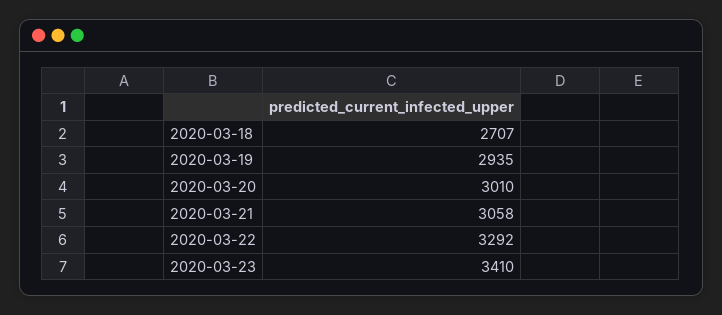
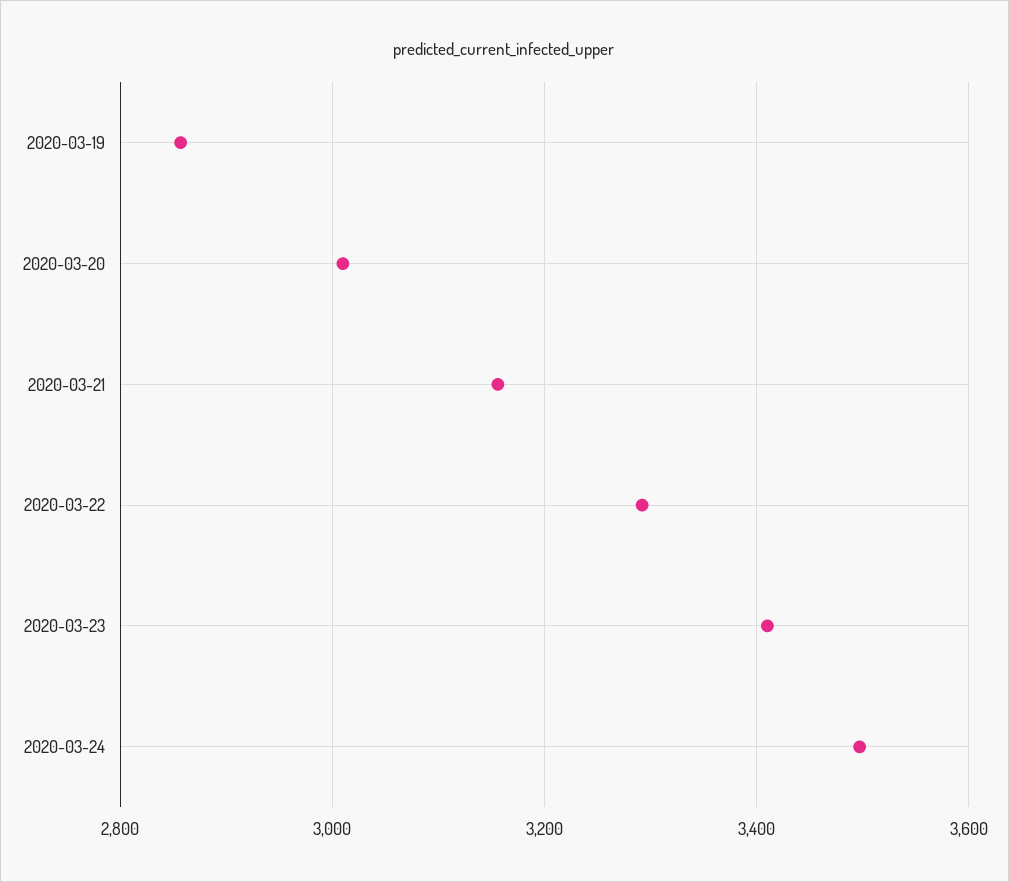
2020-03-18: 2707 -> none
2020-03-19: 2935 -> 2860
2020-03-21: 3058 -> 3160
2020-03-24: none -> 3500

